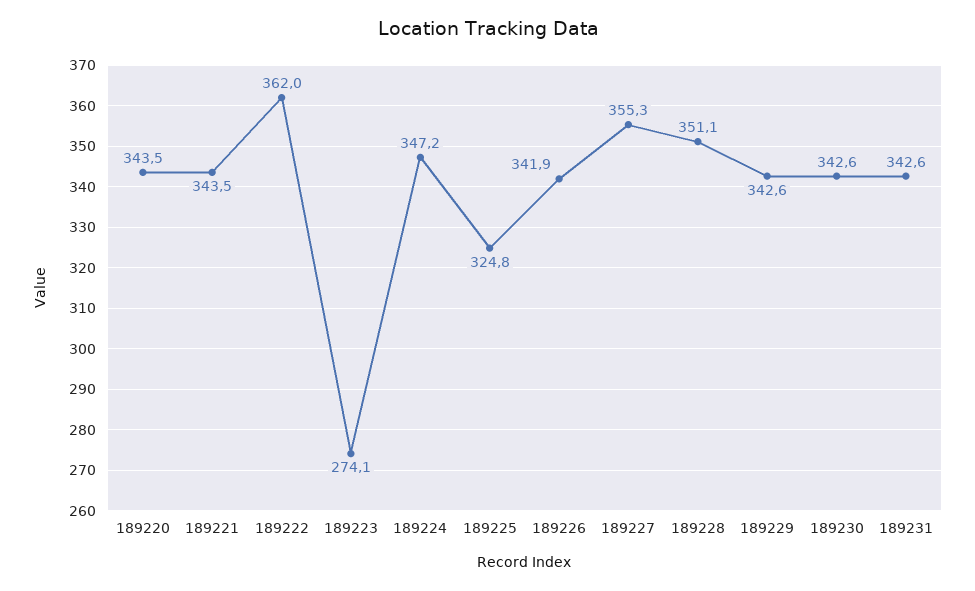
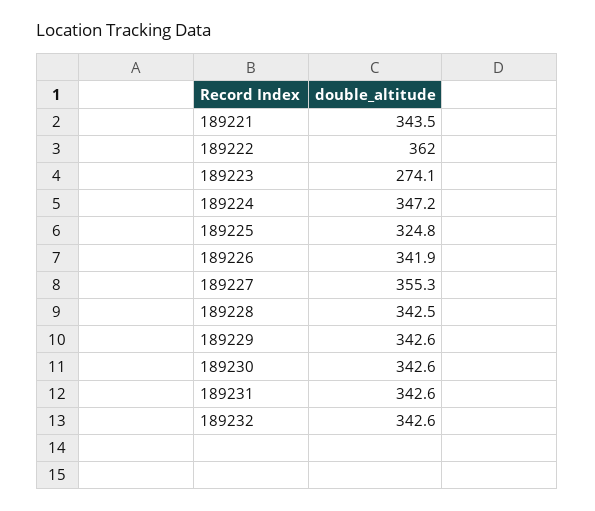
189220: 343.5 -> none
189228: 351.1 -> 342.5
189232: none -> 342.6

